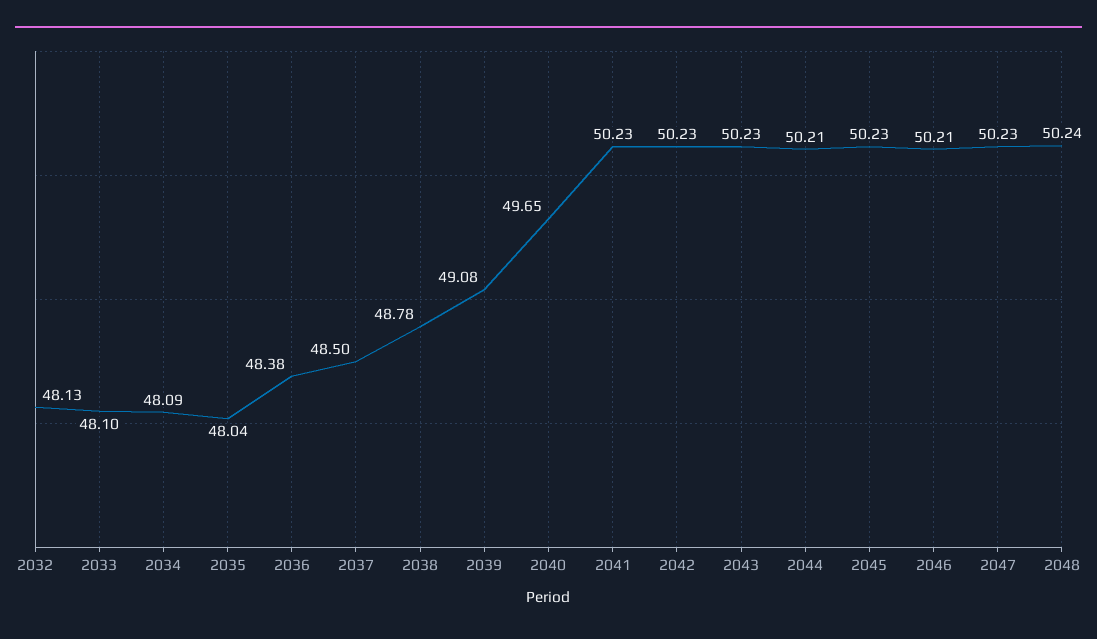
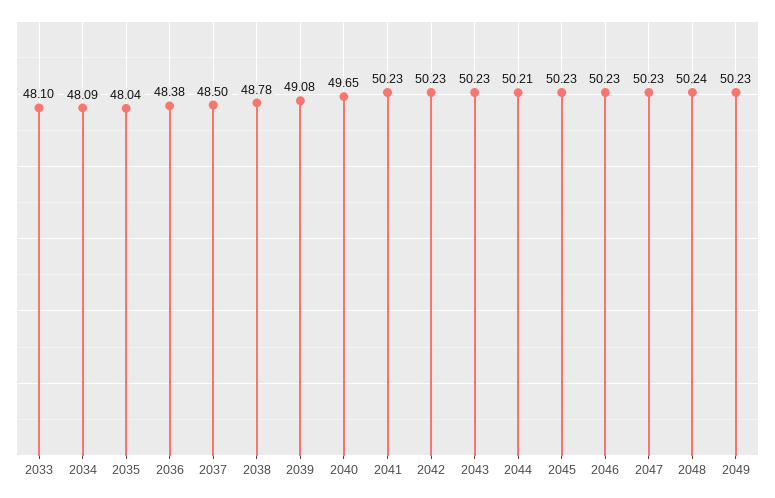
2032: 48.13 -> none
2046: 50.21 -> 50.23
2049: none -> 50.23

